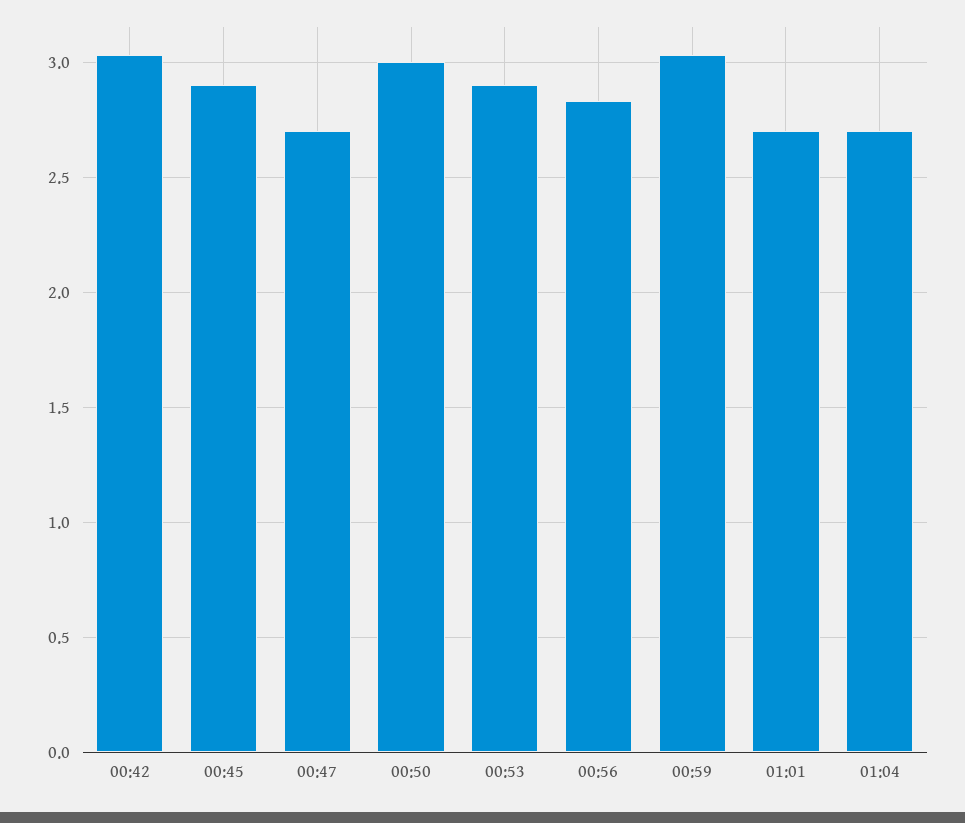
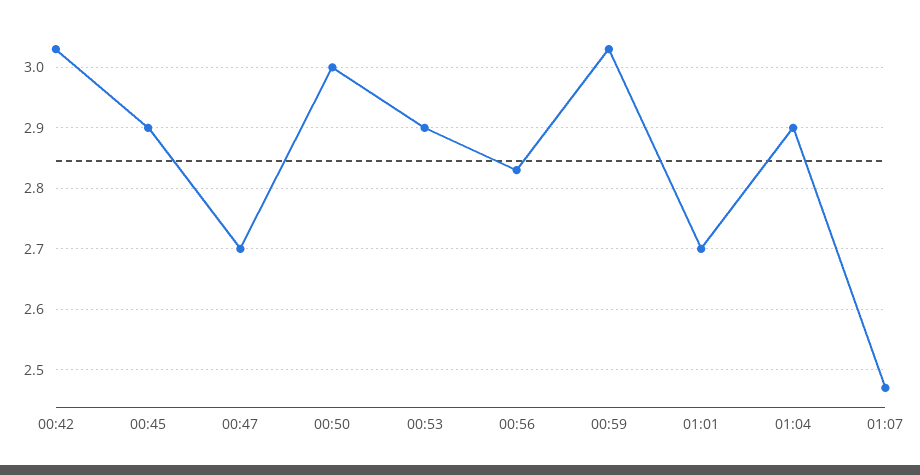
01:04: 2.7 -> 2.9
01:07: none -> 2.47

